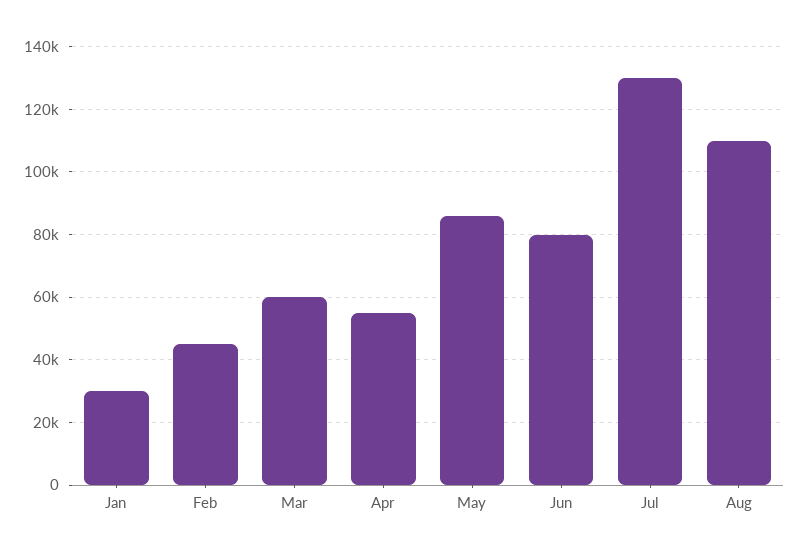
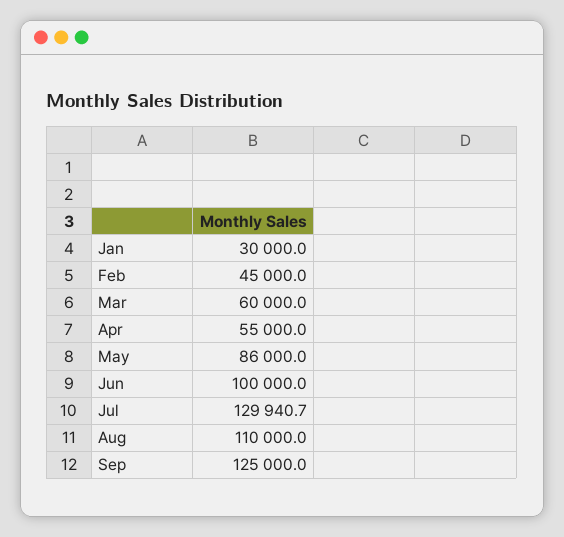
Jun: 80000 -> 100000
Sep: none -> 125000

